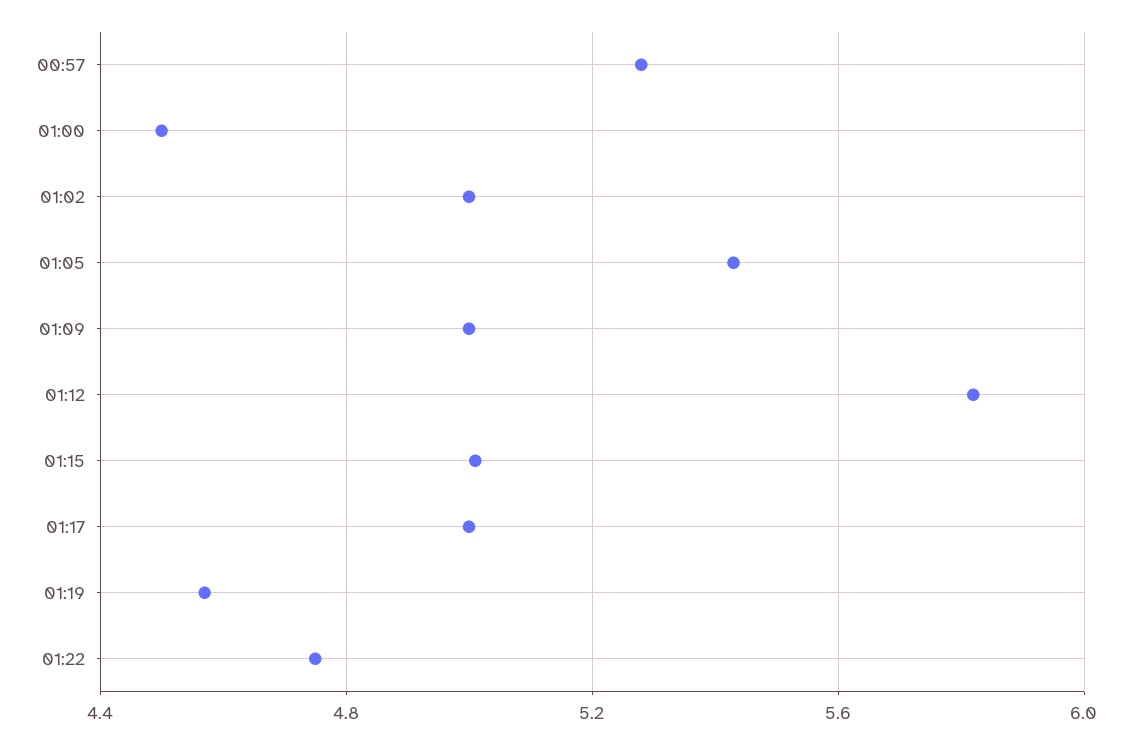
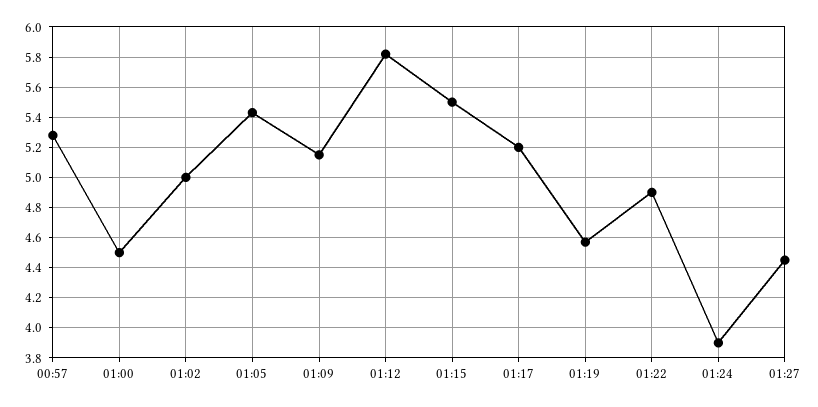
01:09: 5 -> 5.15
01:15: 5 -> 5.5
01:17: 5 -> 5.2
01:22: 4.75 -> 4.9
01:24: none -> 3.9
01:27: none -> 4.45

